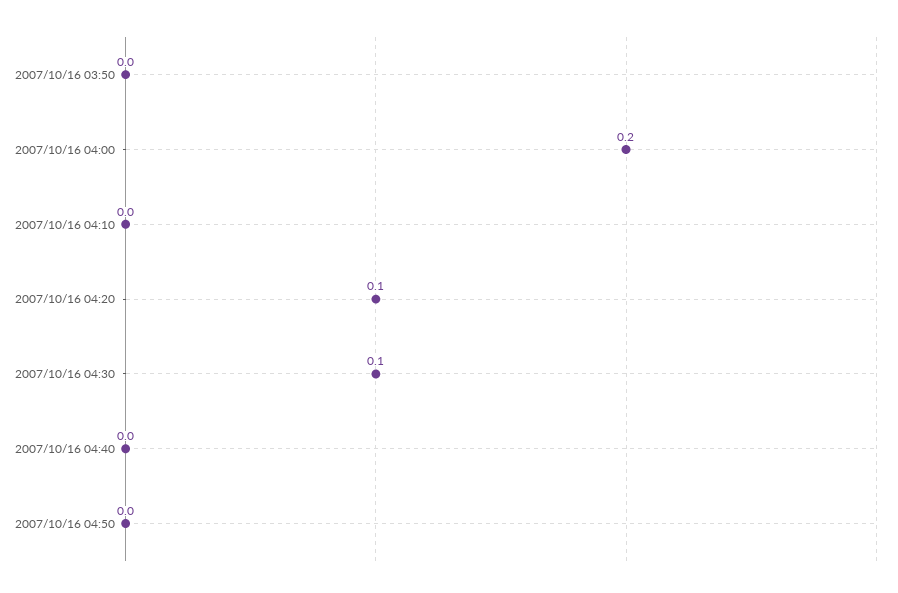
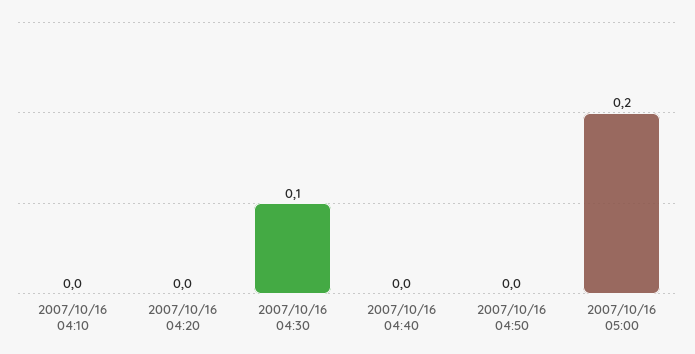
2007/10/16 03:50: 0 -> none
2007/10/16 04:00: 0.2 -> none
2007/10/16 04:20: 0.1 -> 0
2007/10/16 05:00: none -> 0.2

